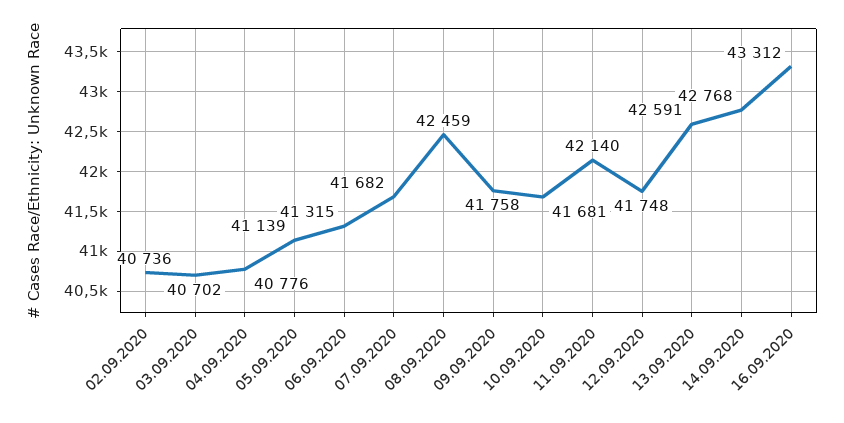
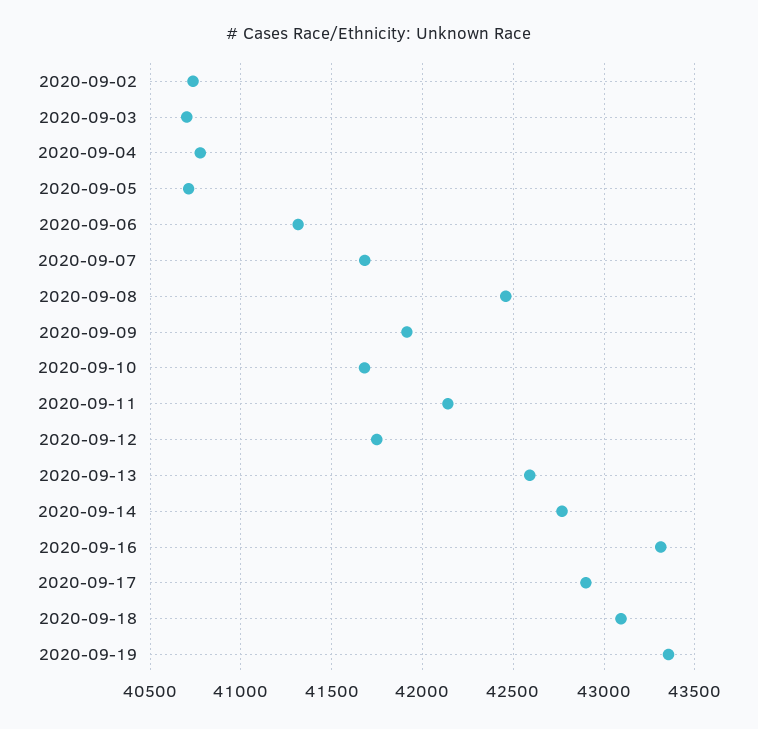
05.09.2020: 41139 -> 40700
09.09.2020: 41758 -> 41900
2020-09-17: none -> 42900
2020-09-18: none -> 43100
2020-09-19: none -> 43350

